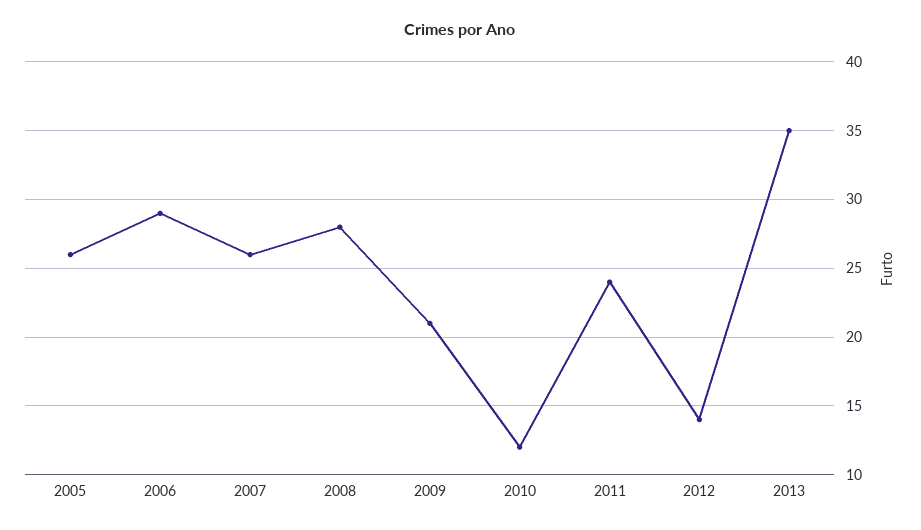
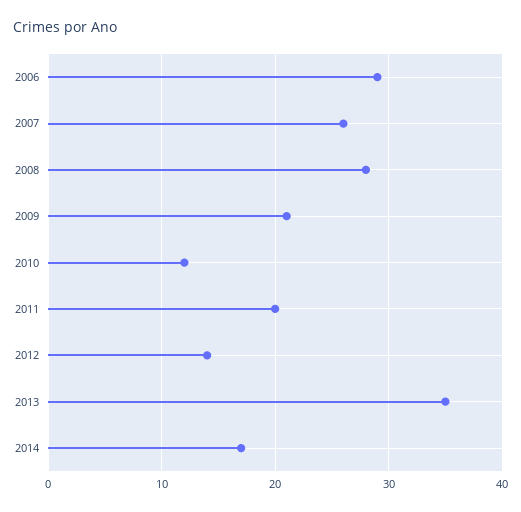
2005: 26 -> none
2011: 24 -> 20
2014: none -> 17

